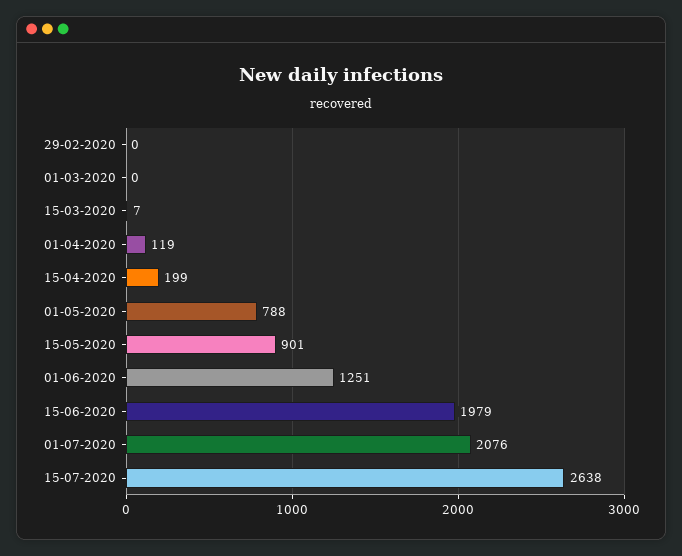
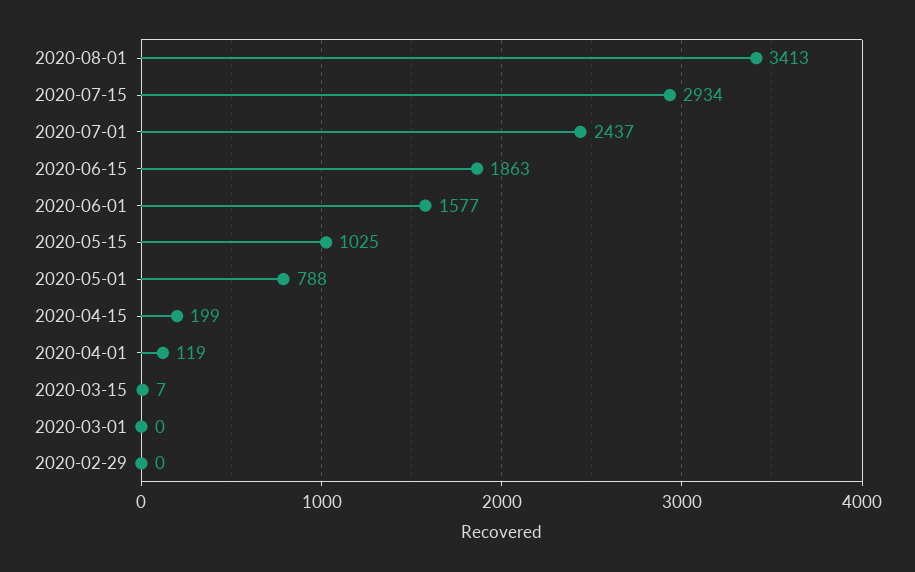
15-05-2020: 901 -> 1025
01-06-2020: 1251 -> 1577
15-06-2020: 1979 -> 1863
01-07-2020: 2076 -> 2437
15-07-2020: 2638 -> 2934
2020-08-01: none -> 3413

